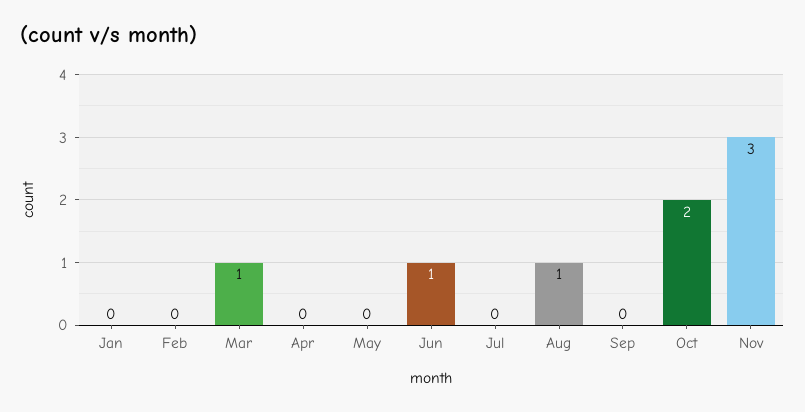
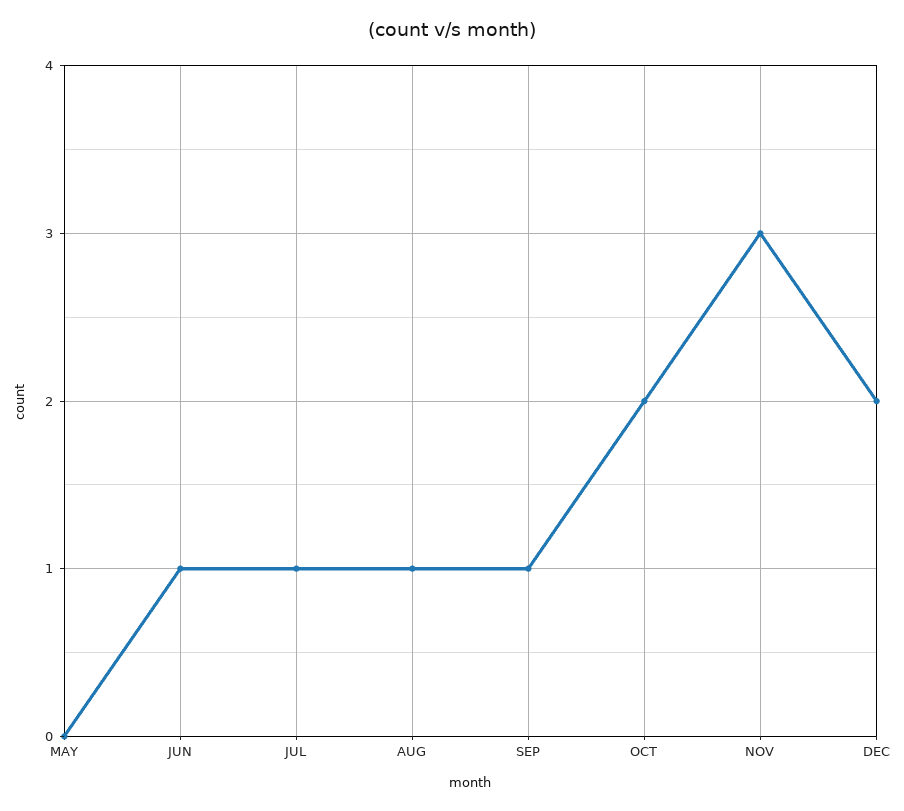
Jan: 0 -> none
Feb: 0 -> none
Mar: 1 -> none
Apr: 0 -> none
Jul: 0 -> 1
Sep: 0 -> 1
DEC: none -> 2

